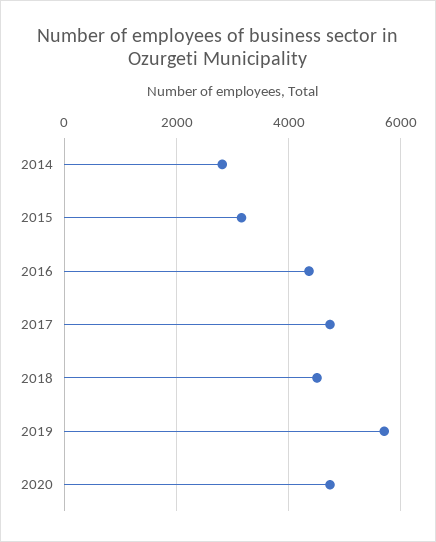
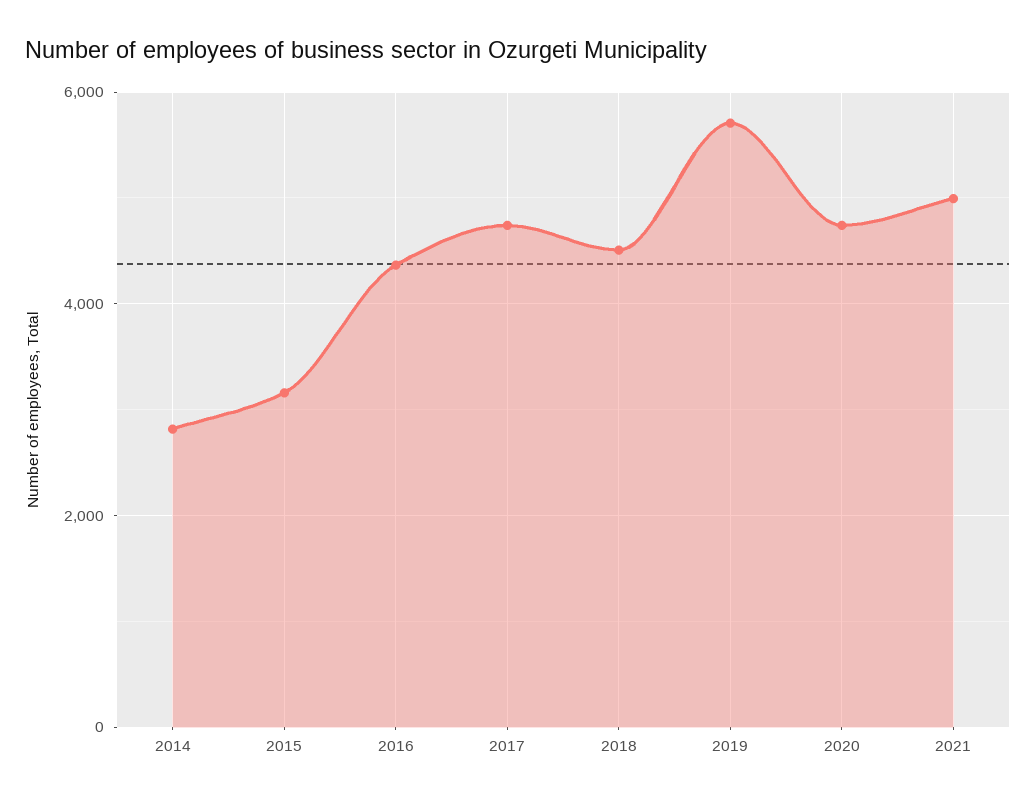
2021: none -> 5000

